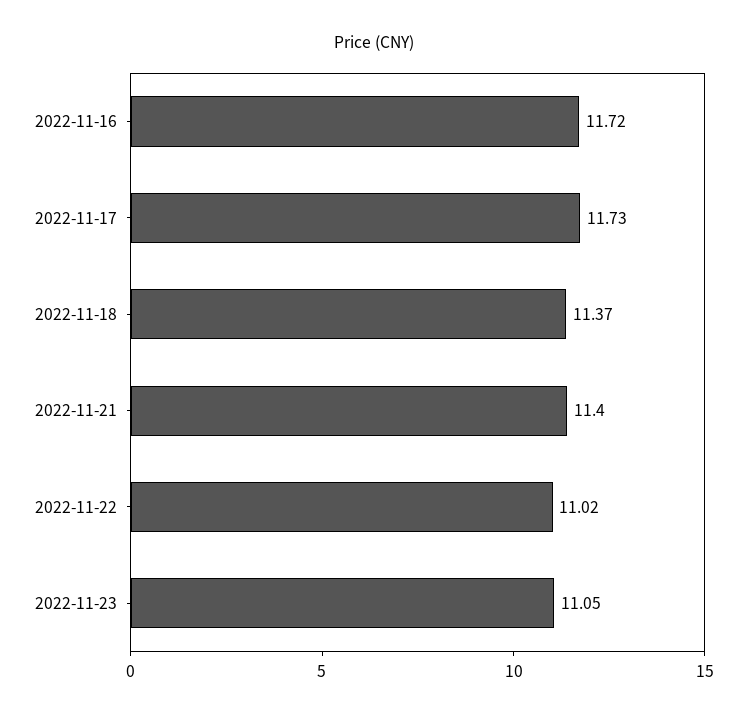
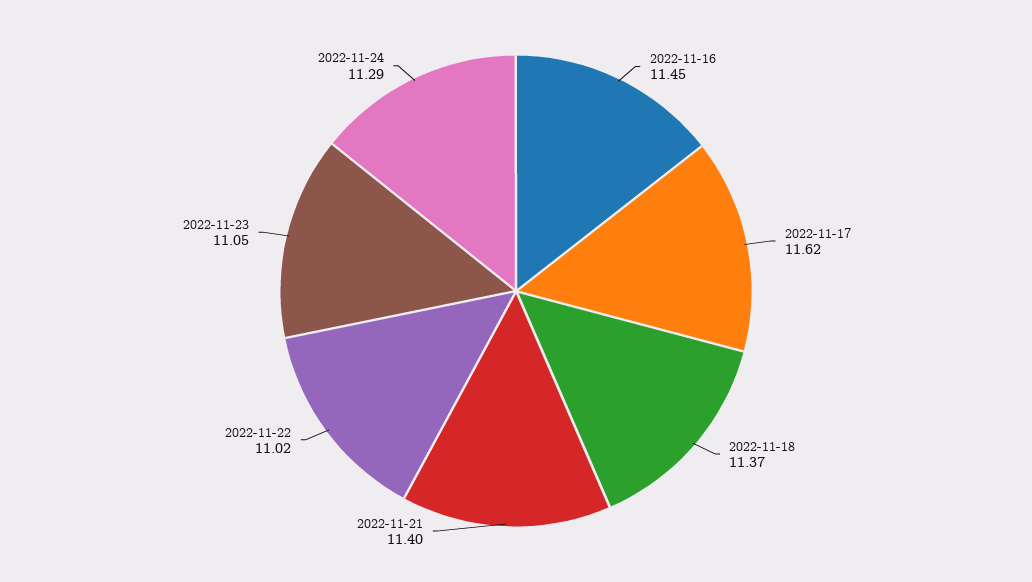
2022-11-16: 11.72 -> 11.45
2022-11-17: 11.73 -> 11.62
2022-11-24: none -> 11.29

